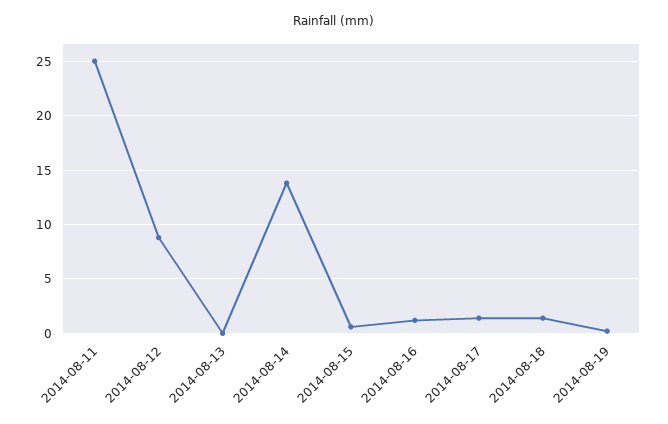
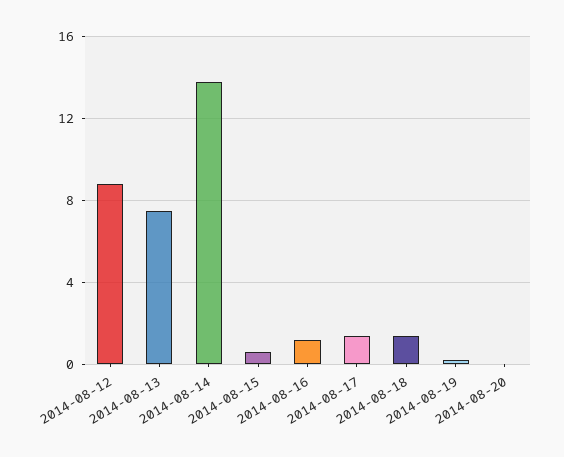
2014-08-11: 25 -> none
2014-08-13: 0 -> 7.5
2014-08-20: none -> 0

